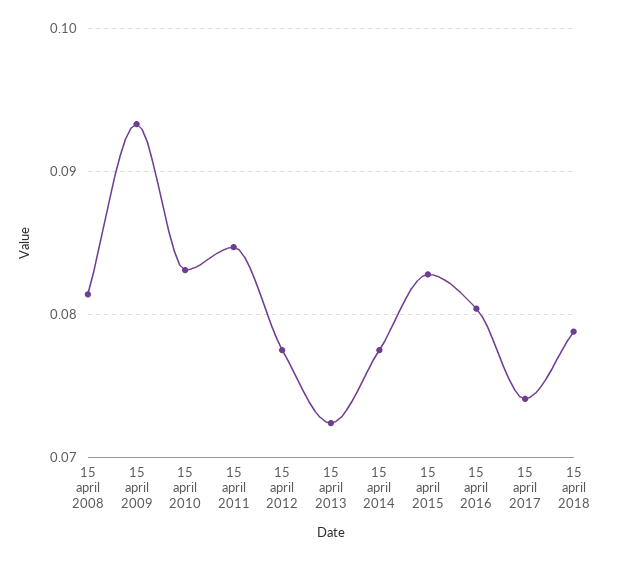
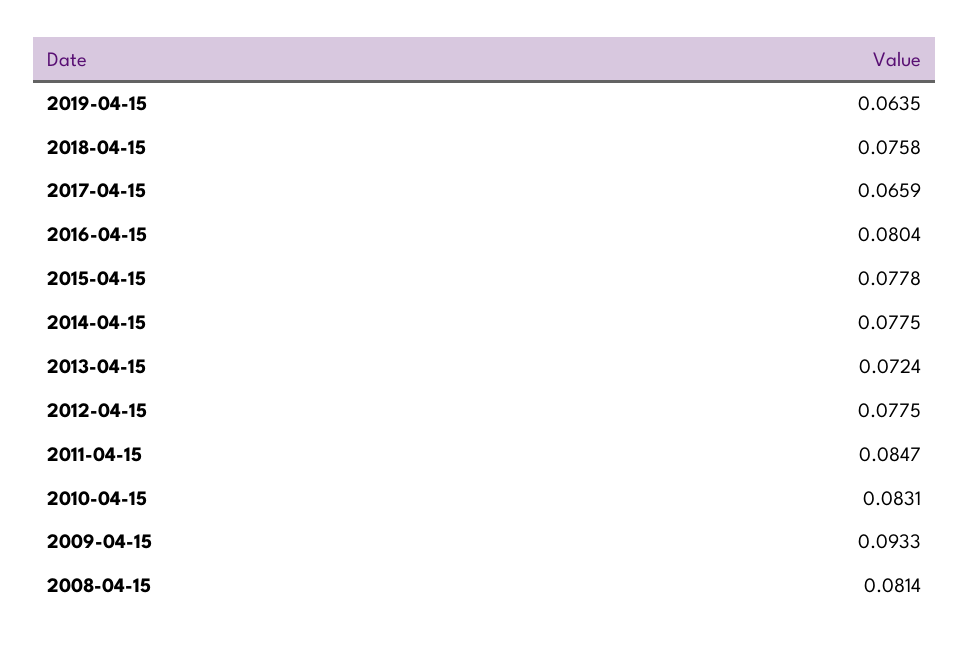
15 april 2015: 0.083 -> 0.0778
15 april 2017: 0.074 -> 0.0659
15 april 2018: 0.079 -> 0.0758
2019-04-15: none -> 0.0635

